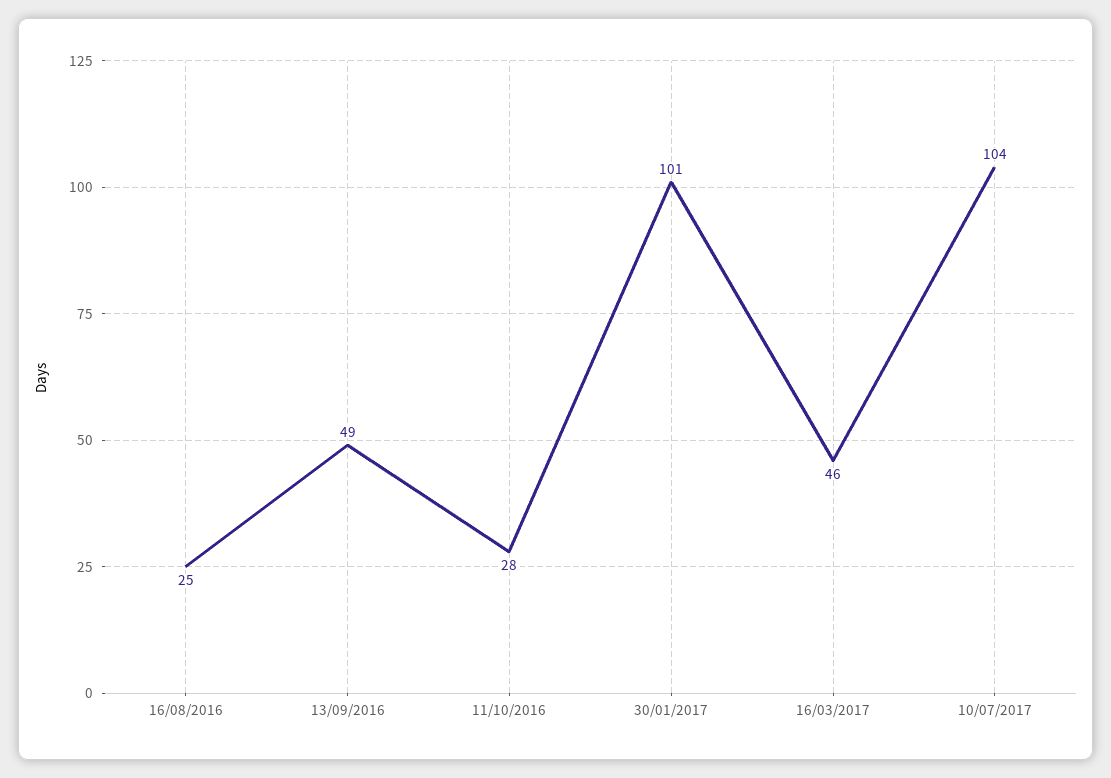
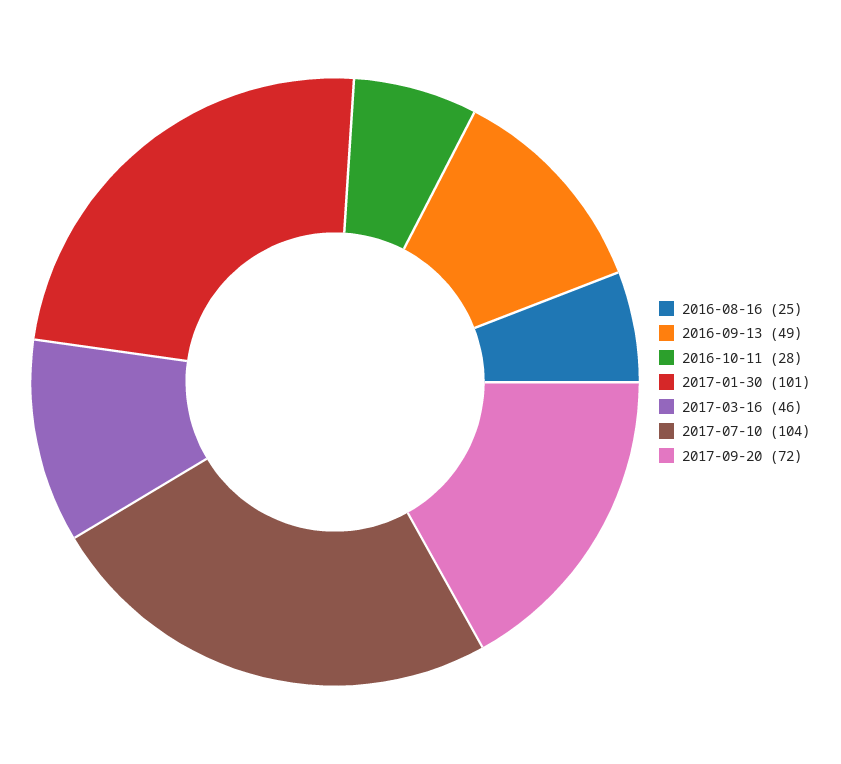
2017-09-20: none -> 72

